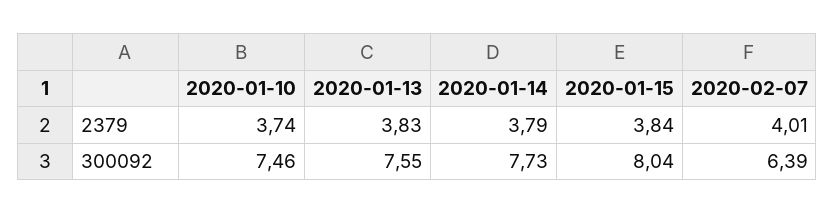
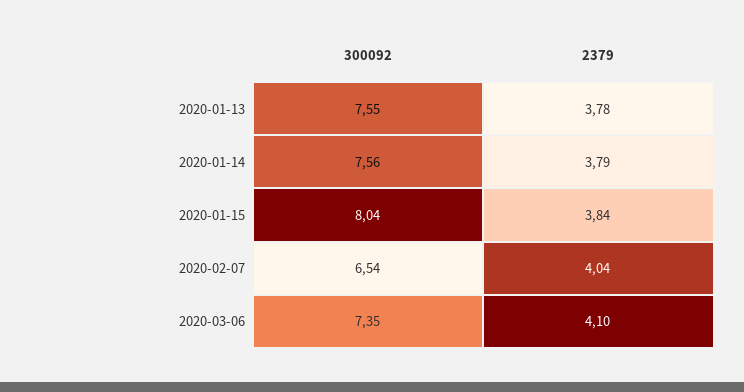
2020-01-10, 2379: 3.74 -> none
2020-01-13, 2379: 3.83 -> 3.78
2020-02-07, 2379: 4.01 -> 4.04
2020-01-10, 300092: 7.46 -> none
2020-01-14, 300092: 7.73 -> 7.56
2020-02-07, 300092: 6.39 -> 6.54
2020-03-06, 300092: none -> 7.35
2020-03-06, 2379: none -> 4.1

